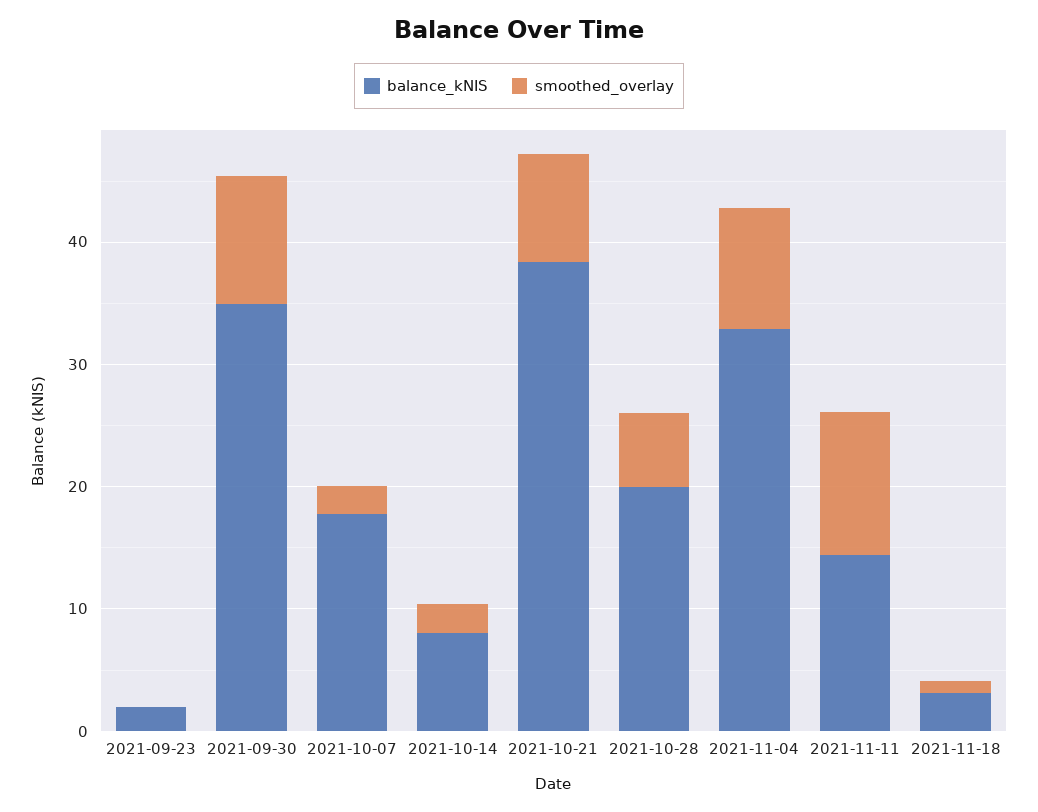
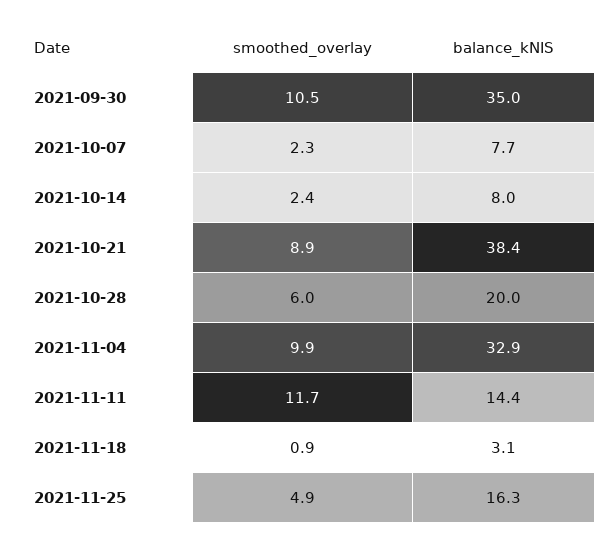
balance_kNIS, 2021-09-23: 2 -> none
smoothed_overlay, 2021-09-23: 0 -> none
balance_kNIS, 2021-10-07: 18 -> 7.7
smoothed_overlay, 2021-11-25: none -> 4.9
balance_kNIS, 2021-11-25: none -> 16.3

